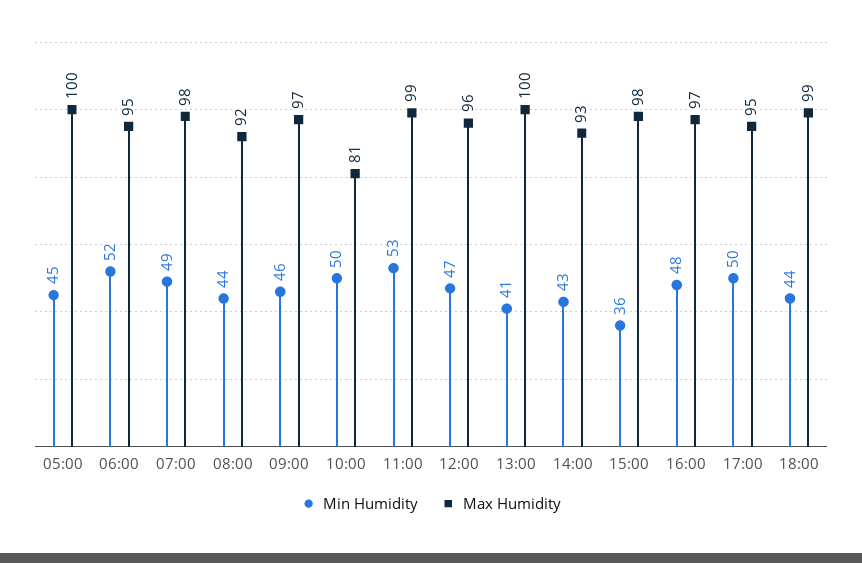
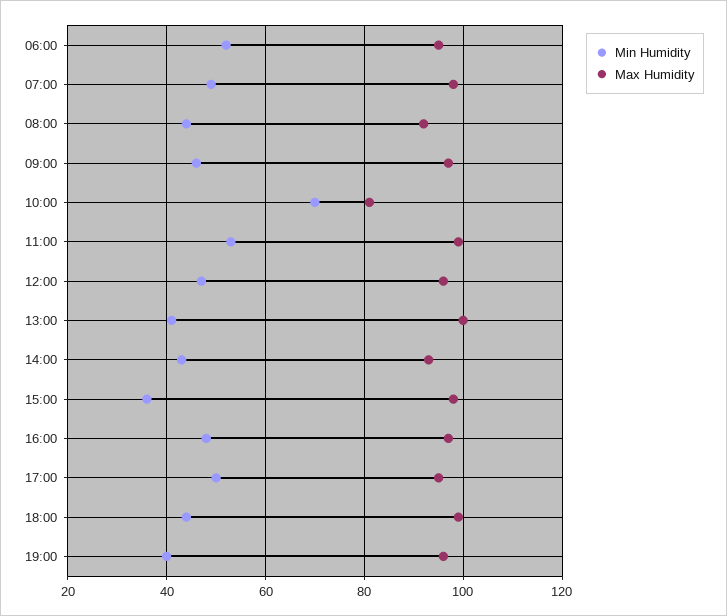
Min Humidity, 05:00: 45 -> none
Max Humidity, 05:00: 100 -> none
Min Humidity, 10:00: 50 -> 70
Min Humidity, 19:00: none -> 40
Max Humidity, 19:00: none -> 95

